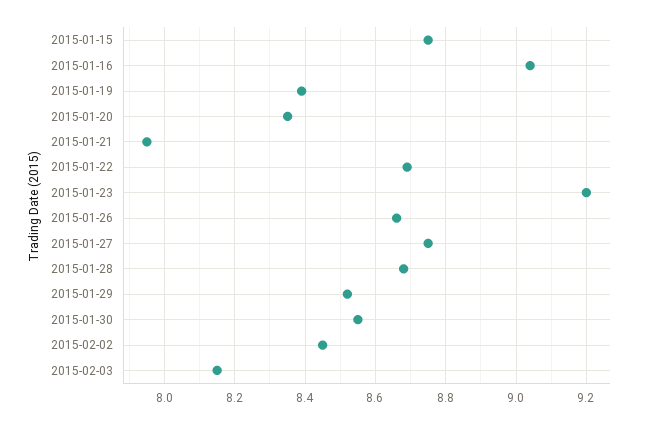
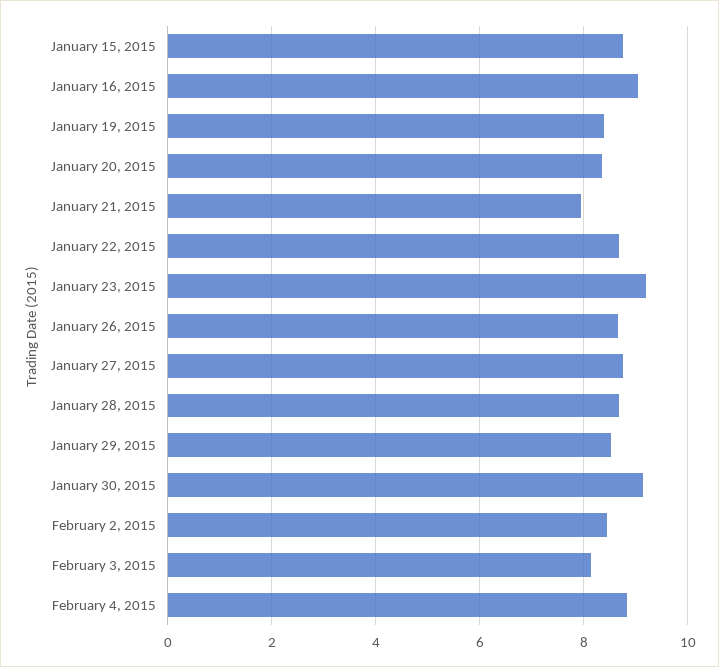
2015-01-30: 8.55 -> 9.2
February 4, 2015: none -> 8.8

